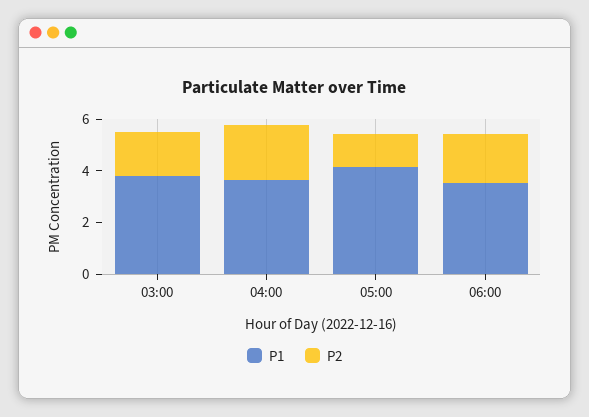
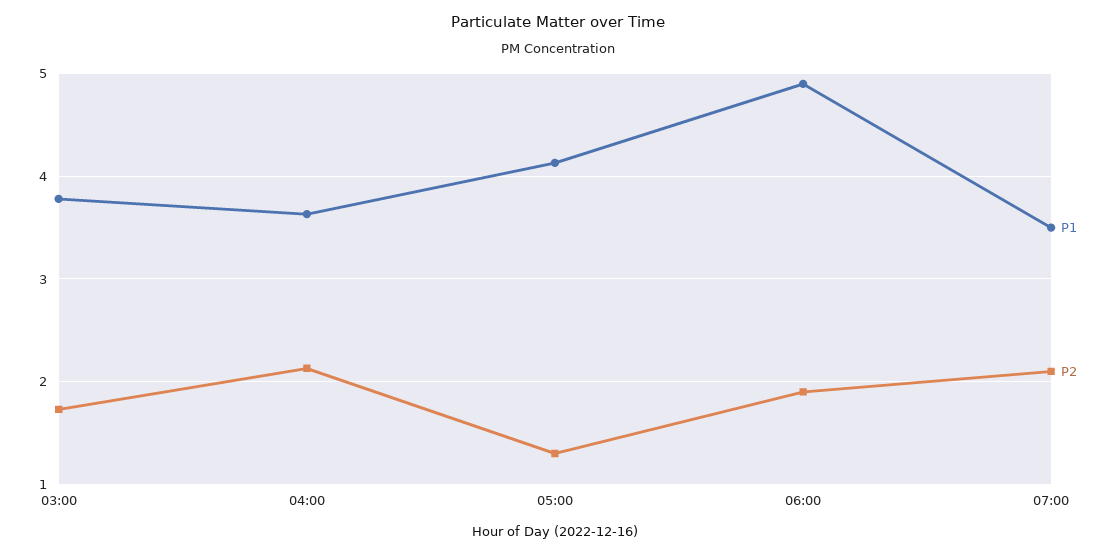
P1, 06:00: 3.5 -> 4.9
P1, 07:00: none -> 3.5
P2, 07:00: none -> 2.1

